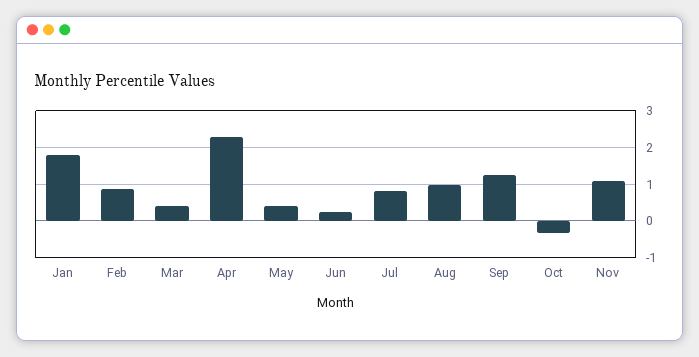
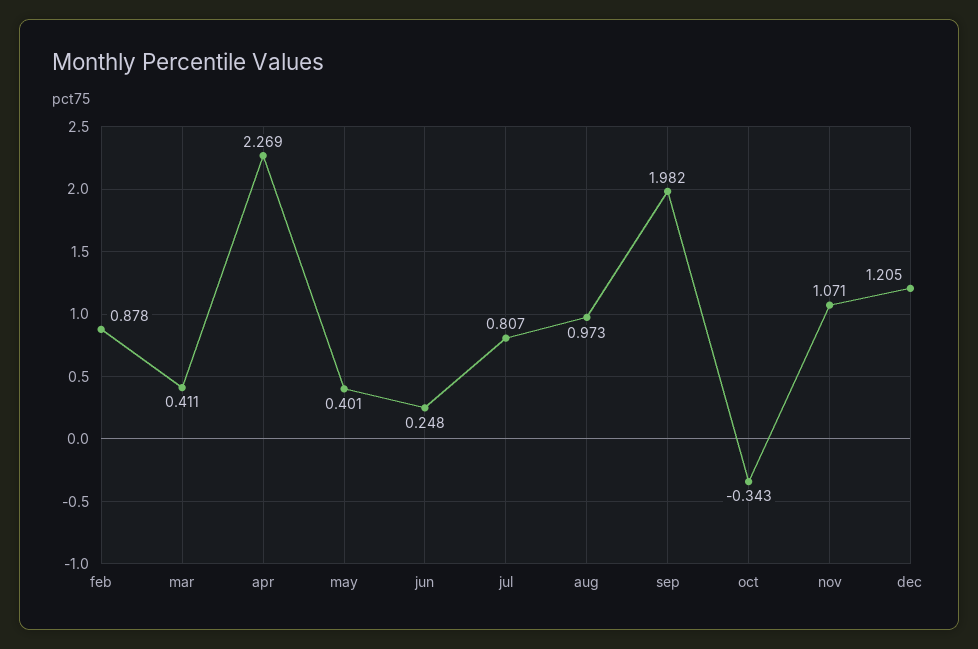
Jan: 1.8 -> none
Sep: 1.2 -> 1.982
dec: none -> 1.205

